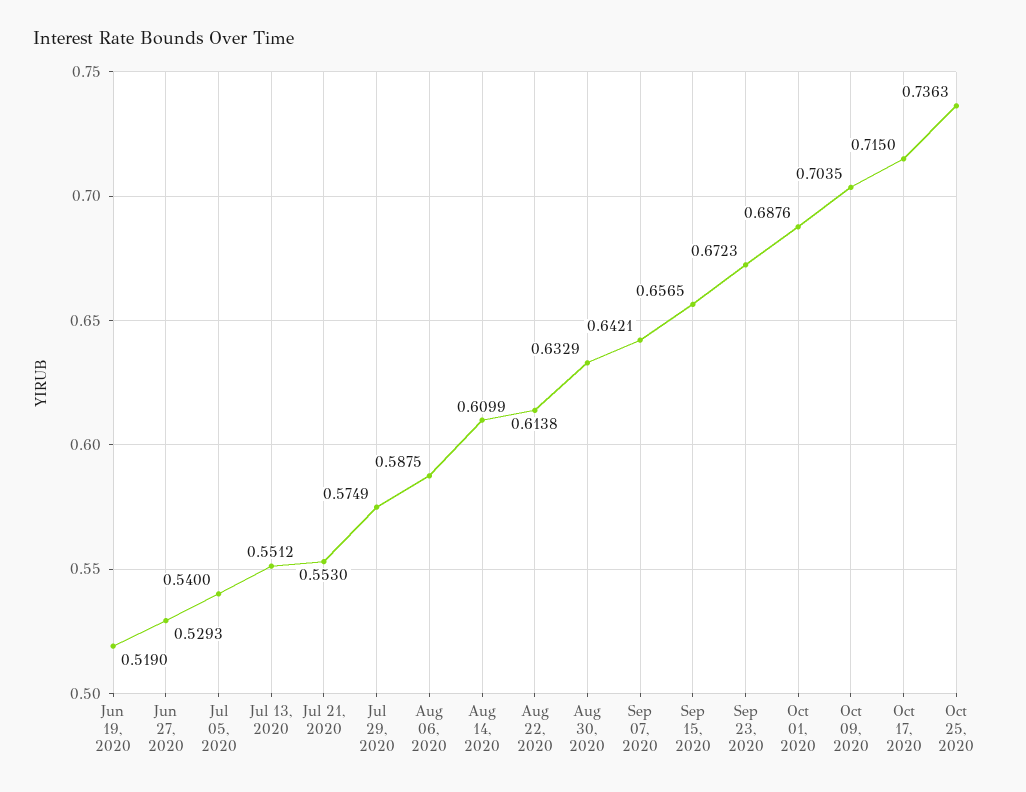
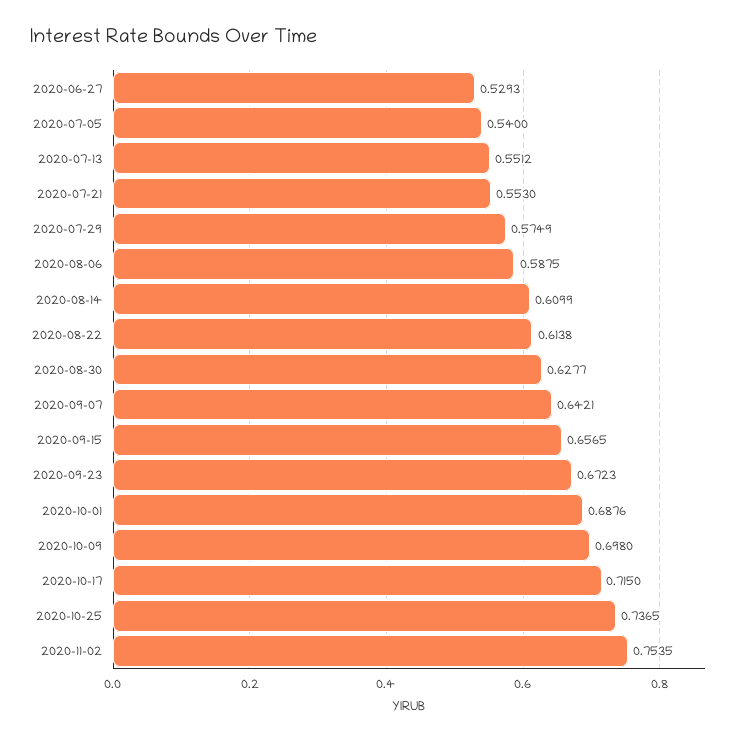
Jun 19, 2020: 0.519 -> none
Aug 30, 2020: 0.6329 -> 0.6277
Oct 09, 2020: 0.7035 -> 0.698
Oct 25, 2020: 0.7363 -> 0.7365
2020-11-02: none -> 0.7535

